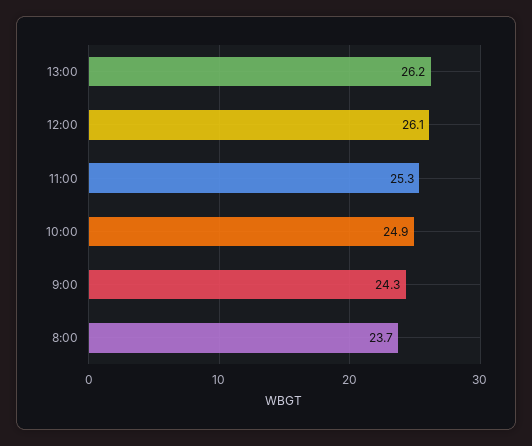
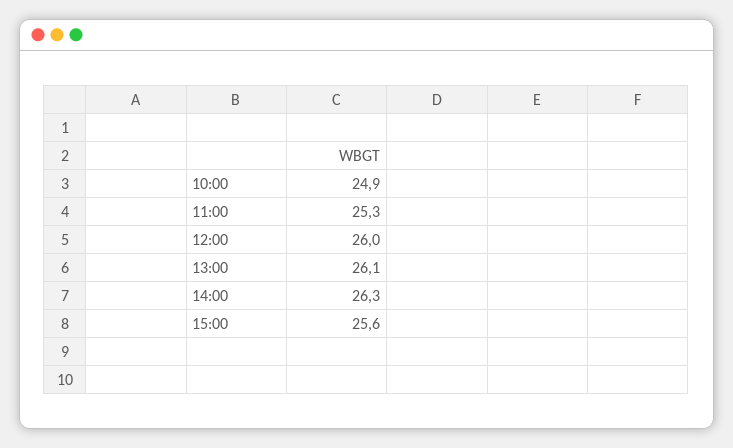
13:00: 26.2 -> 26.1
12:00: 26.1 -> 26
9:00: 24.3 -> none
8:00: 23.7 -> none
14:00: none -> 26.3
15:00: none -> 25.6

